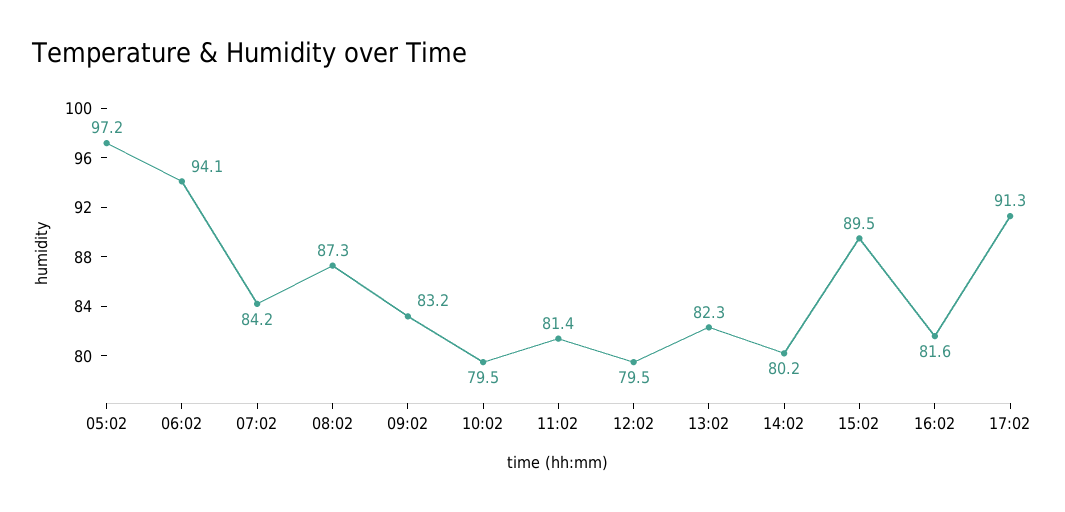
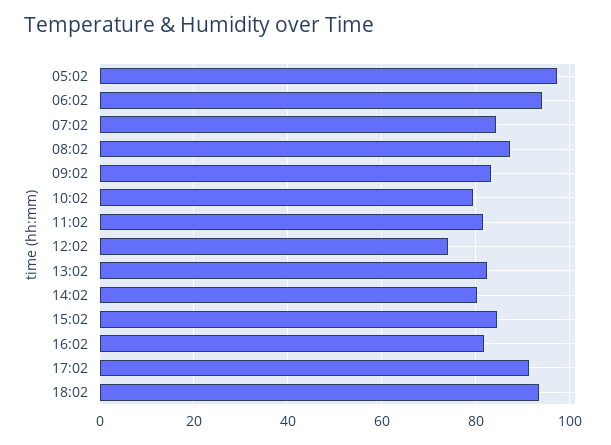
12:02: 79.5 -> 74
15:02: 89.5 -> 84
18:02: none -> 94

